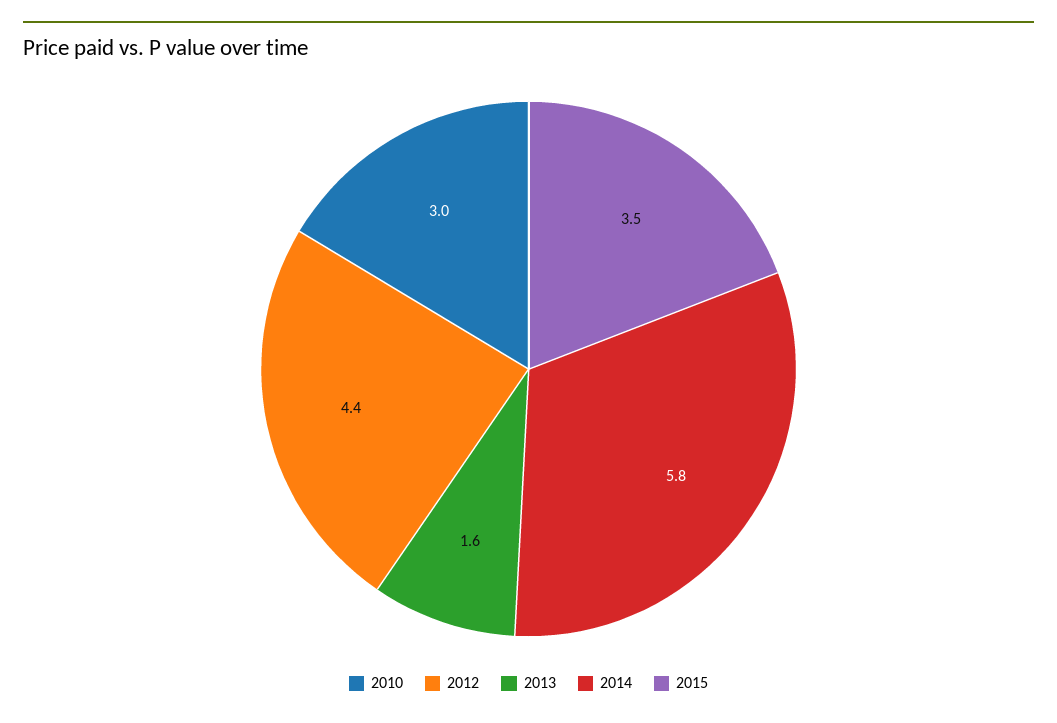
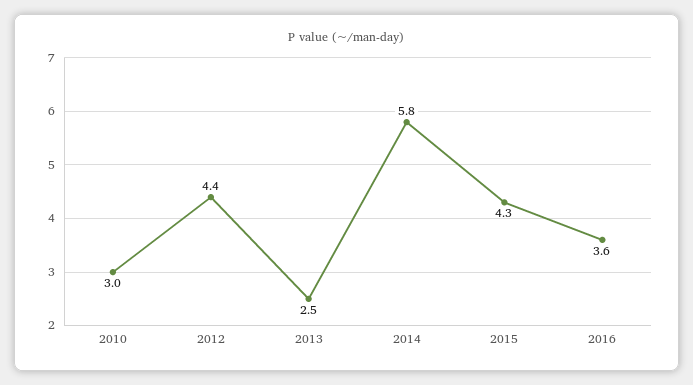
2013: 1.6 -> 2.5
2015: 3.5 -> 4.3
2016: none -> 3.6

